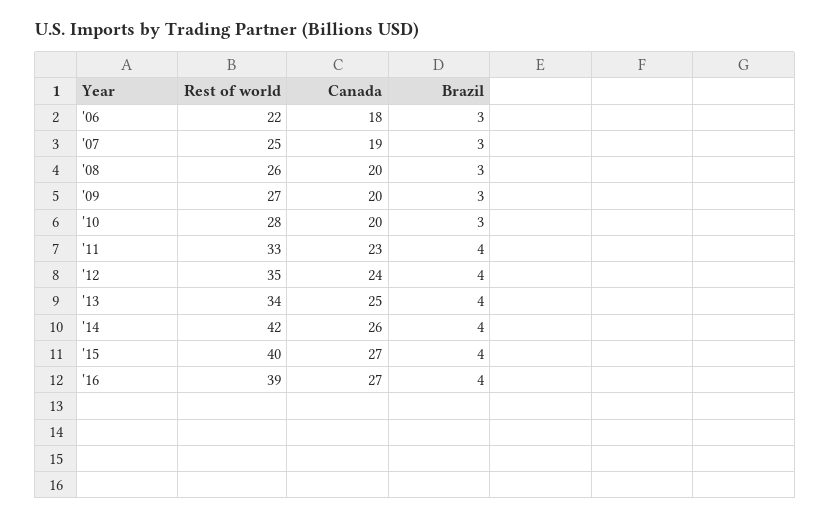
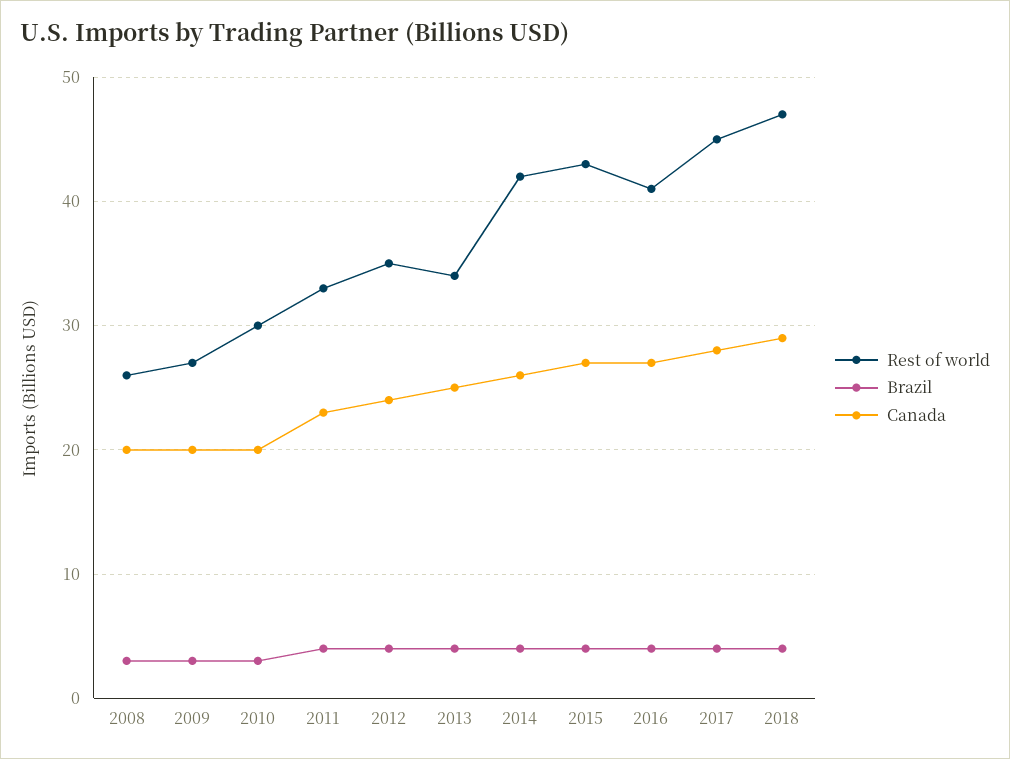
Rest of world, '06: 22 -> none
Canada, '06: 18 -> none
Brazil, '06: 3 -> none
Rest of world, '07: 25 -> none
Canada, '07: 19 -> none
Brazil, '07: 3 -> none
Rest of world, '10: 28 -> 30
Rest of world, '15: 40 -> 43
Rest of world, '16: 39 -> 41
Rest of world, 2017: none -> 45
Brazil, 2017: none -> 4
Canada, 2017: none -> 28
Rest of world, 2018: none -> 47
Brazil, 2018: none -> 4
Canada, 2018: none -> 29

